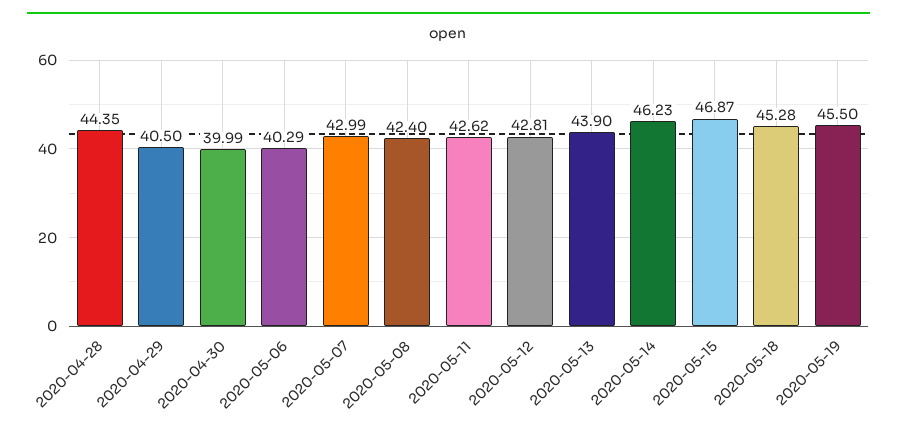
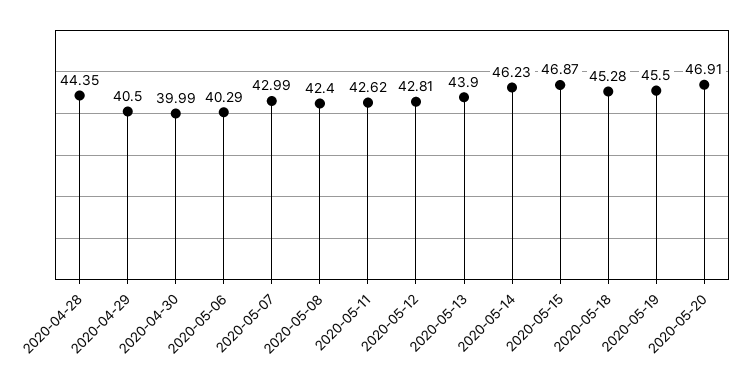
2020-05-20: none -> 46.91

